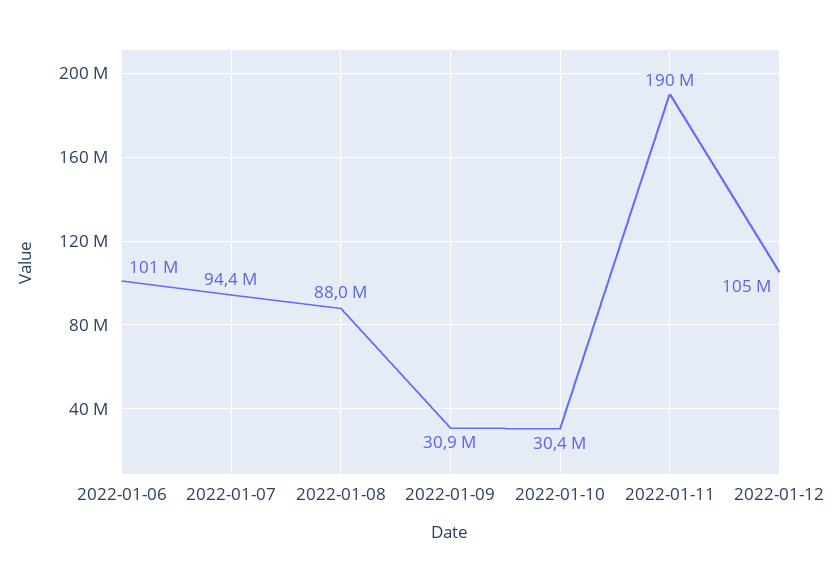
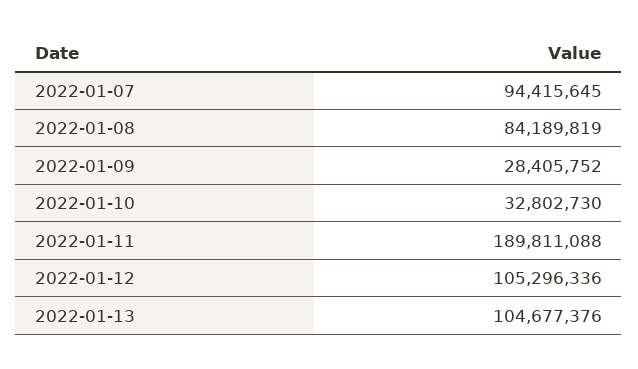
2022-01-06: 101000000 -> none
2022-01-08: 88000000 -> 84189819
2022-01-09: 30900000 -> 28405752
2022-01-10: 30400000 -> 32802730
2022-01-13: none -> 104677376

